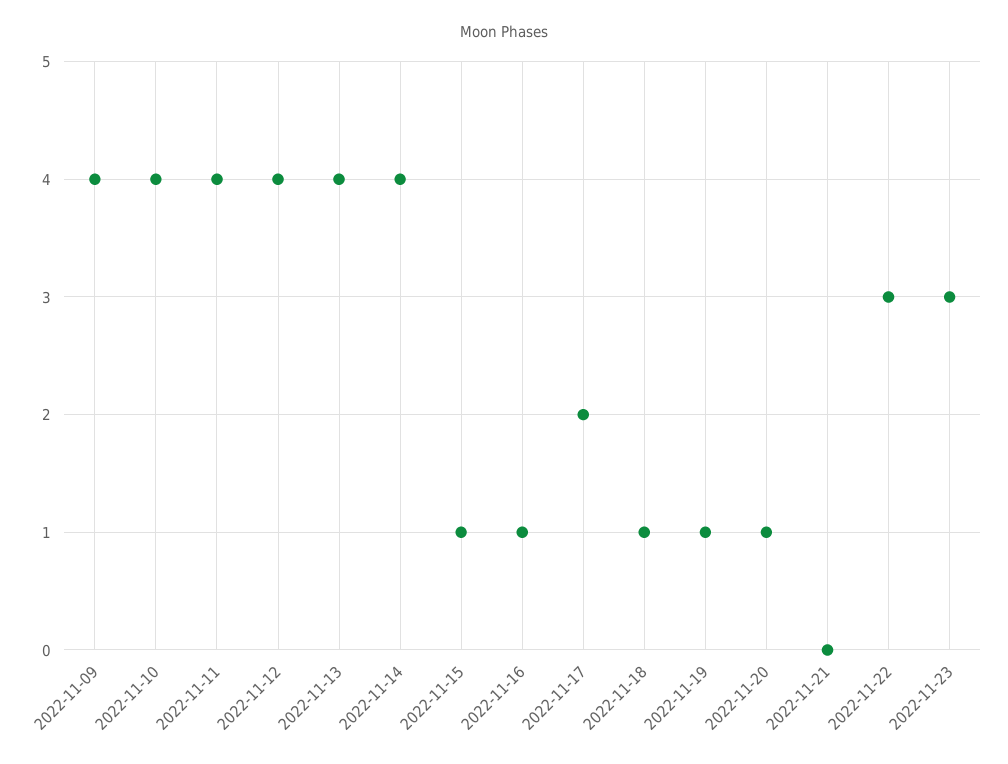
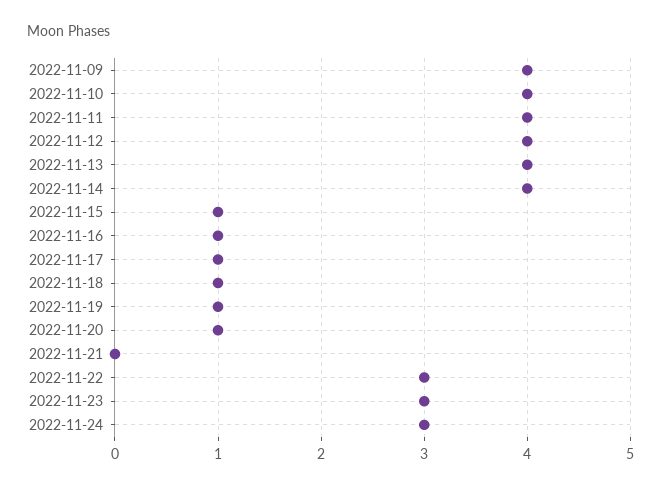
2022-11-17: 2 -> 1
2022-11-24: none -> 3

